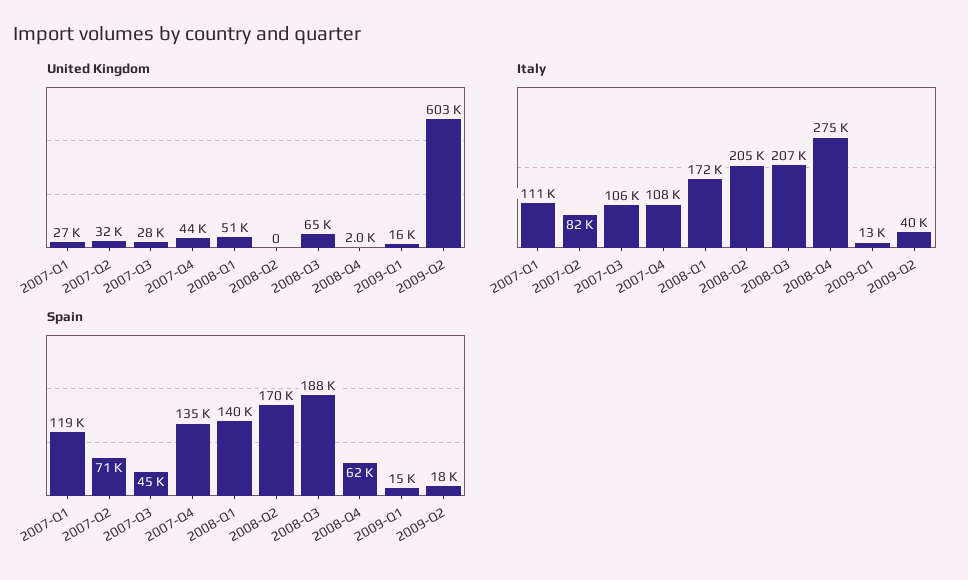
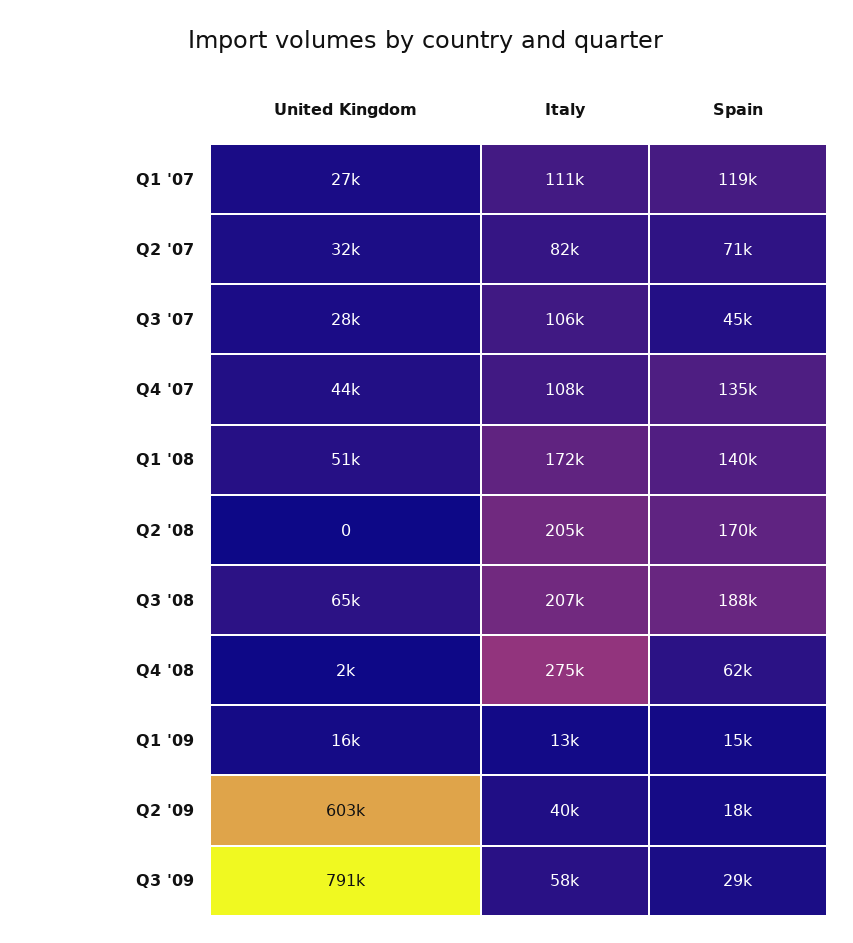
United Kingdom, Q3 '09: none -> 791000
Italy, Q3 '09: none -> 58000
Spain, Q3 '09: none -> 29000

